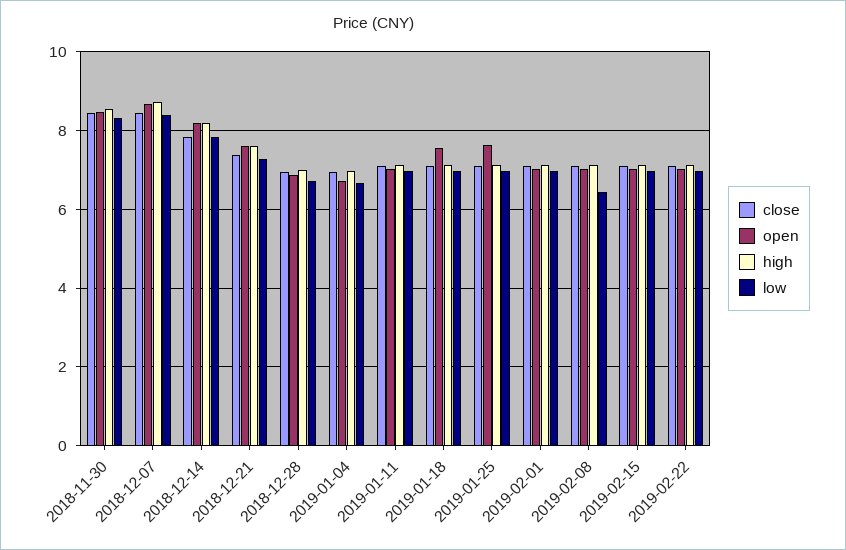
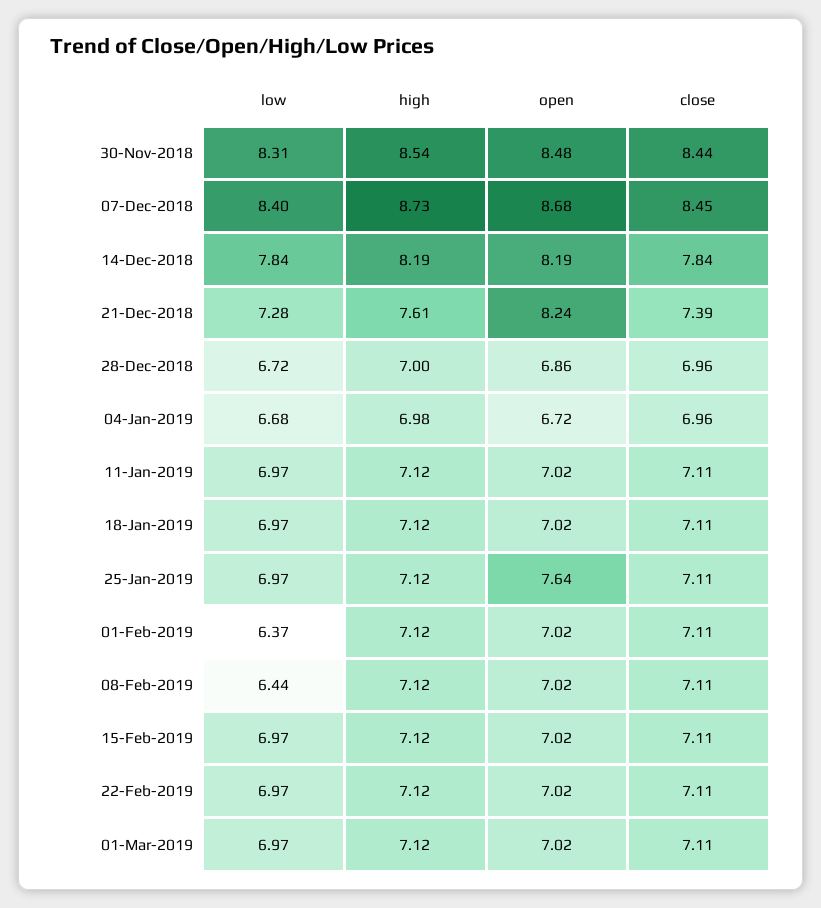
open, 2018-12-21: 7.6 -> 8.24
open, 2019-01-18: 7.6 -> 7.02
low, 2019-02-01: 7 -> 6.37
low, 01-Mar-2019: none -> 6.97
high, 01-Mar-2019: none -> 7.12
open, 01-Mar-2019: none -> 7.02
close, 01-Mar-2019: none -> 7.11

